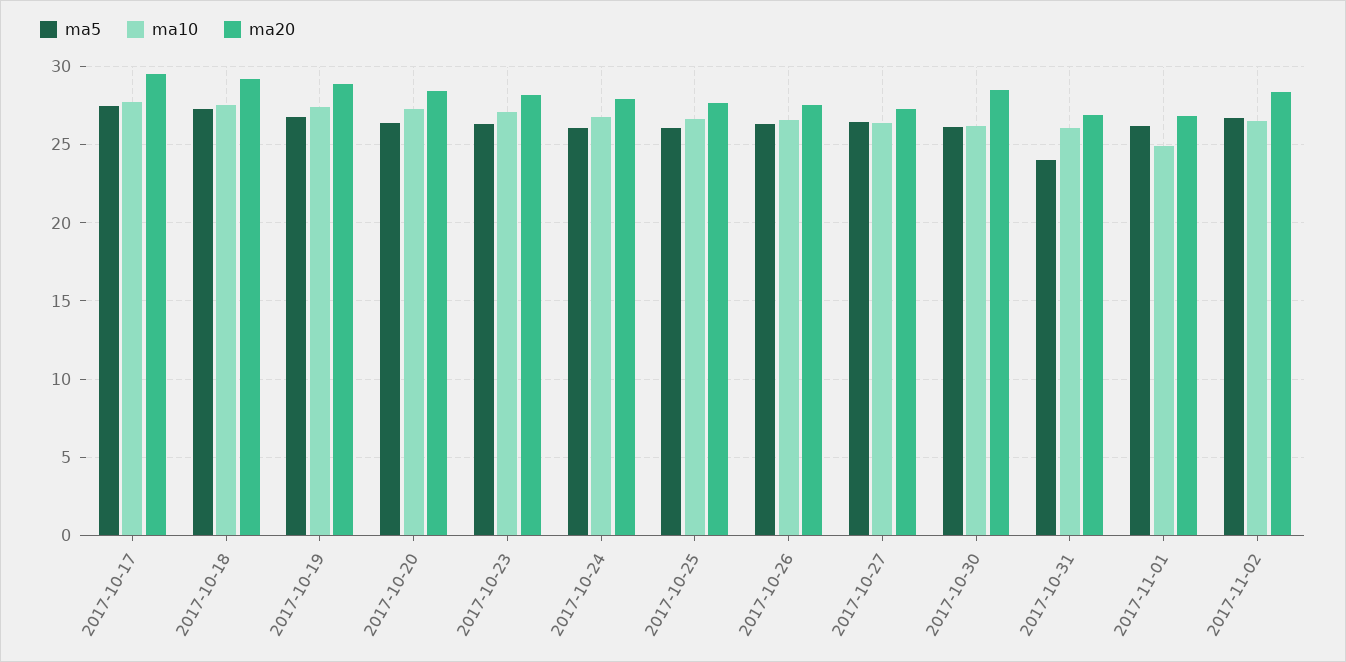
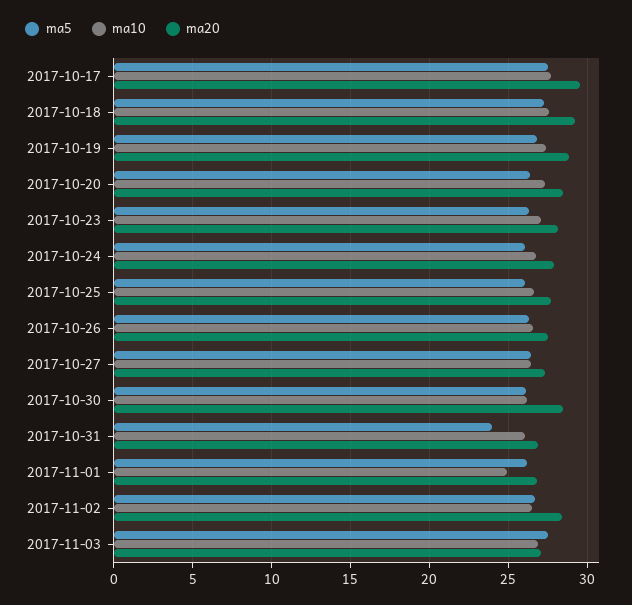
ma5, 2017-11-03: none -> 27.5
ma10, 2017-11-03: none -> 27
ma20, 2017-11-03: none -> 27

